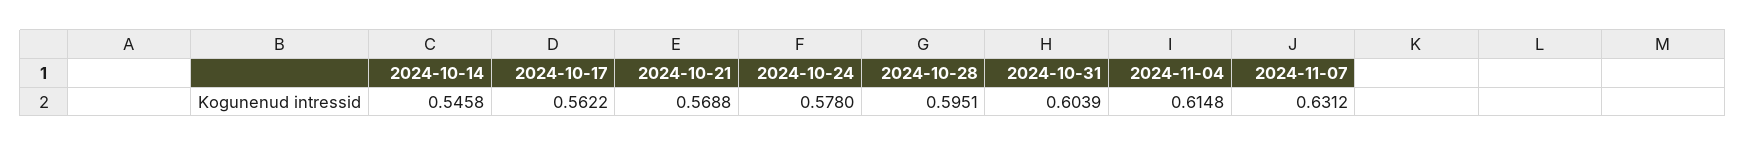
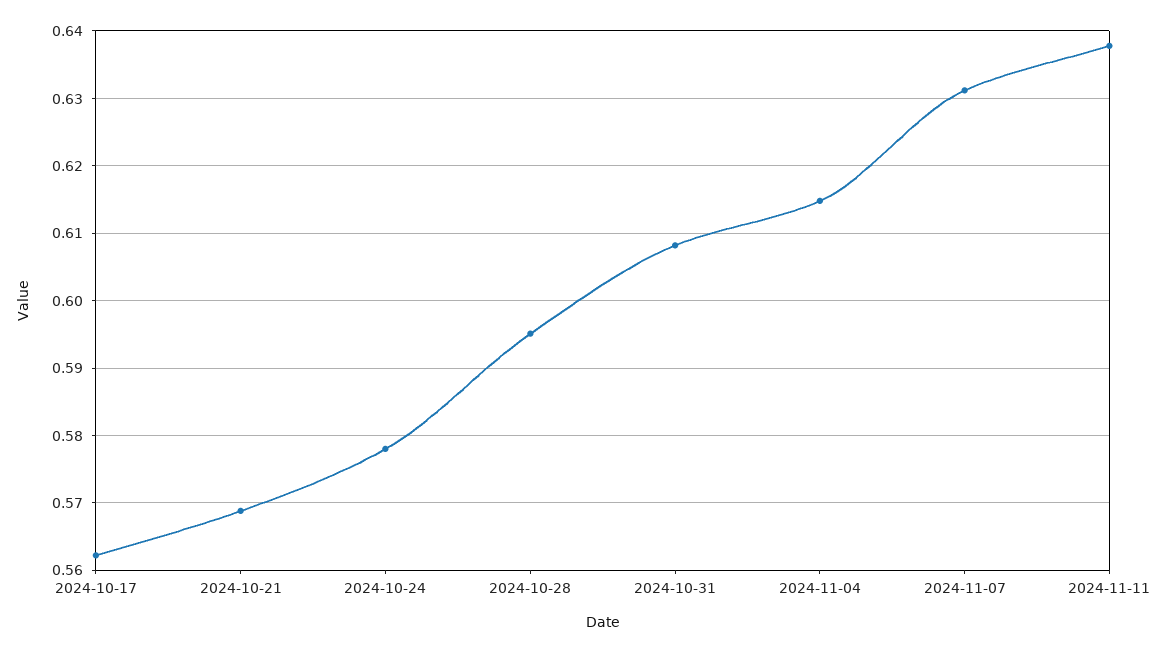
2024-10-14: 0.5458 -> none
2024-10-31: 0.6039 -> 0.608
2024-11-11: none -> 0.638

